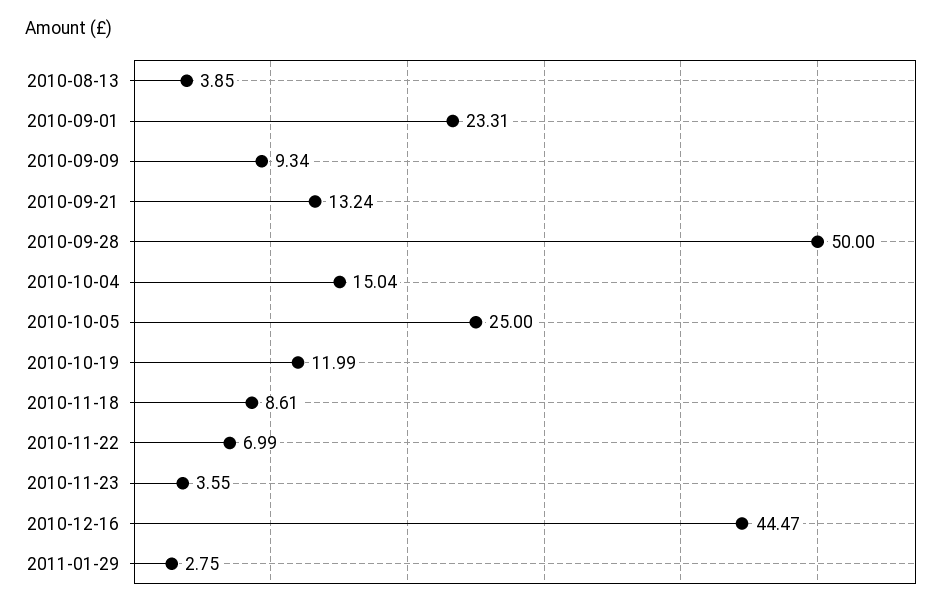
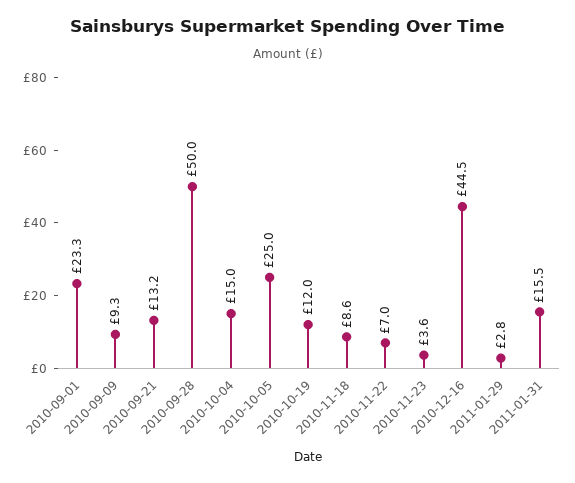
2010-08-13: 3.85 -> none
2011-01-31: none -> 15.5

